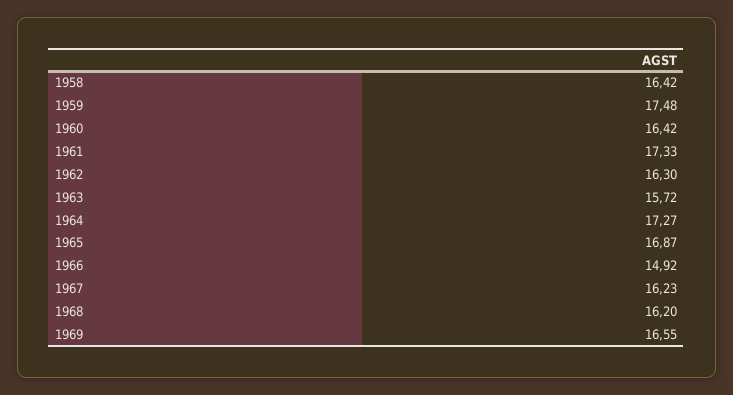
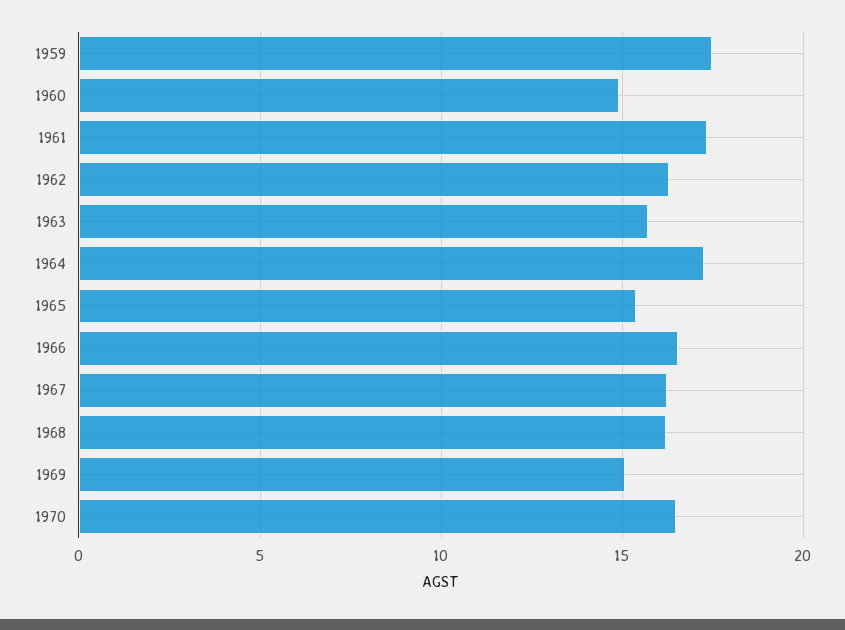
1958: 16.42 -> none
1960: 16.42 -> 15
1965: 16.87 -> 15.5
1966: 14.92 -> 16.5
1969: 16.55 -> 15
1970: none -> 16.5

